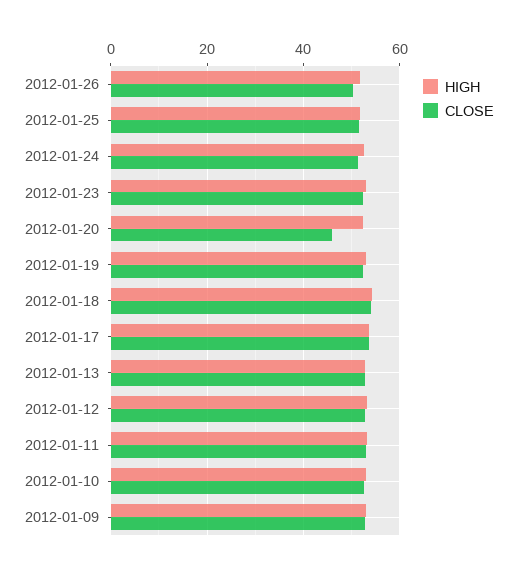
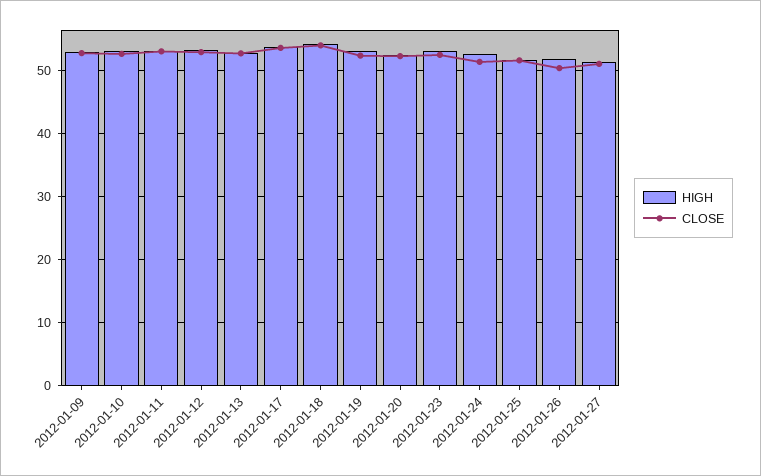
CLOSE, 2012-01-20: 46 -> 52
HIGH, 2012-01-27: none -> 51
CLOSE, 2012-01-27: none -> 51

